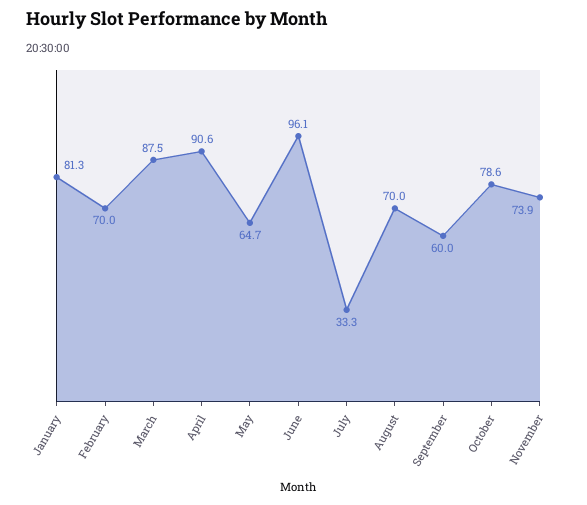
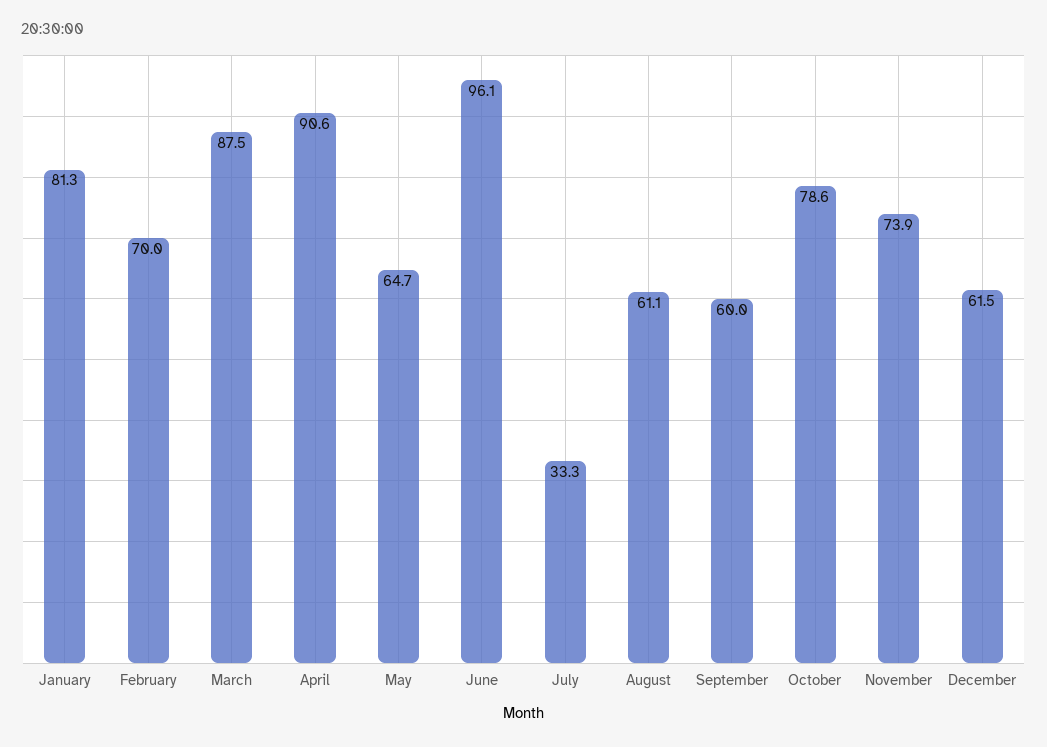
August: 70 -> 61.1
December: none -> 61.5

